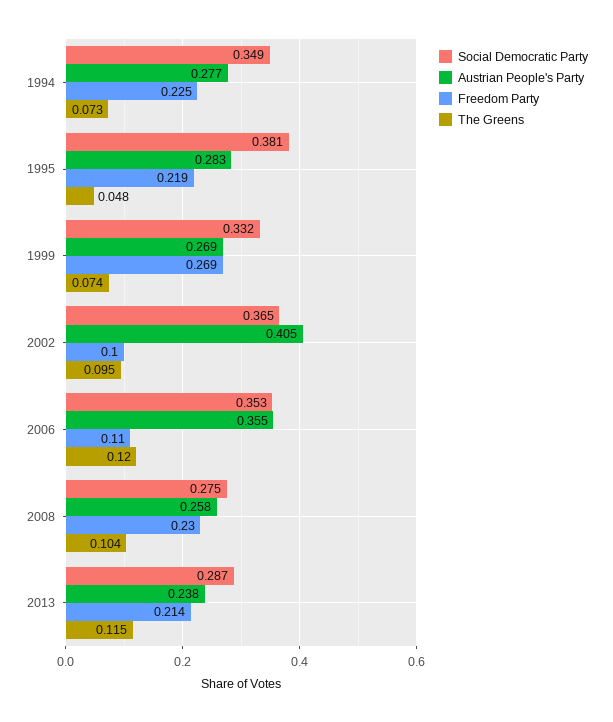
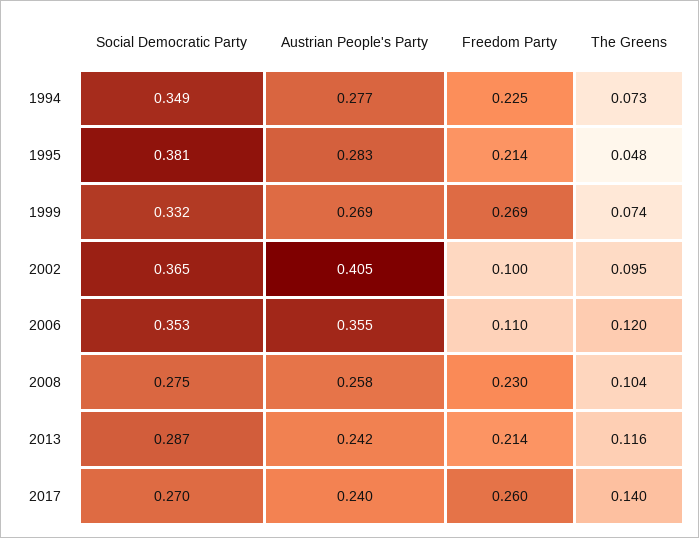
Freedom Party, 1995: 0.219 -> 0.214
Austrian People's Party, 2013: 0.238 -> 0.242
The Greens, 2013: 0.115 -> 0.116
Social Democratic Party, 2017: none -> 0.27
Austrian People's Party, 2017: none -> 0.24
Freedom Party, 2017: none -> 0.26
The Greens, 2017: none -> 0.14

